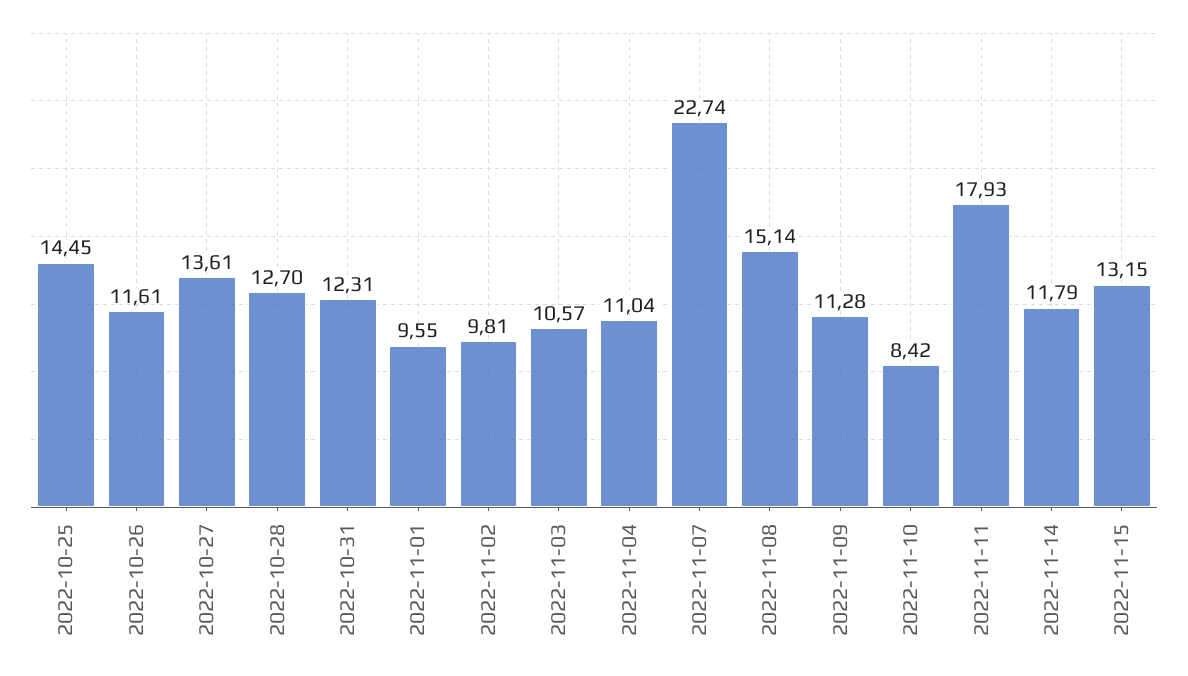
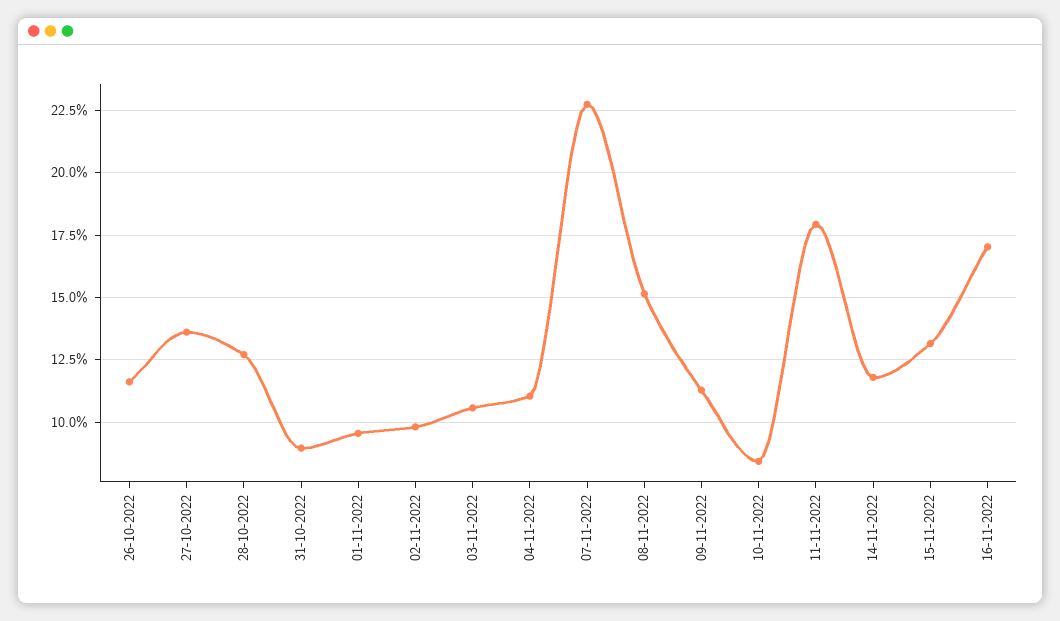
2022-10-25: 14.45 -> none
2022-10-31: 12.31 -> 9
16-11-2022: none -> 17

